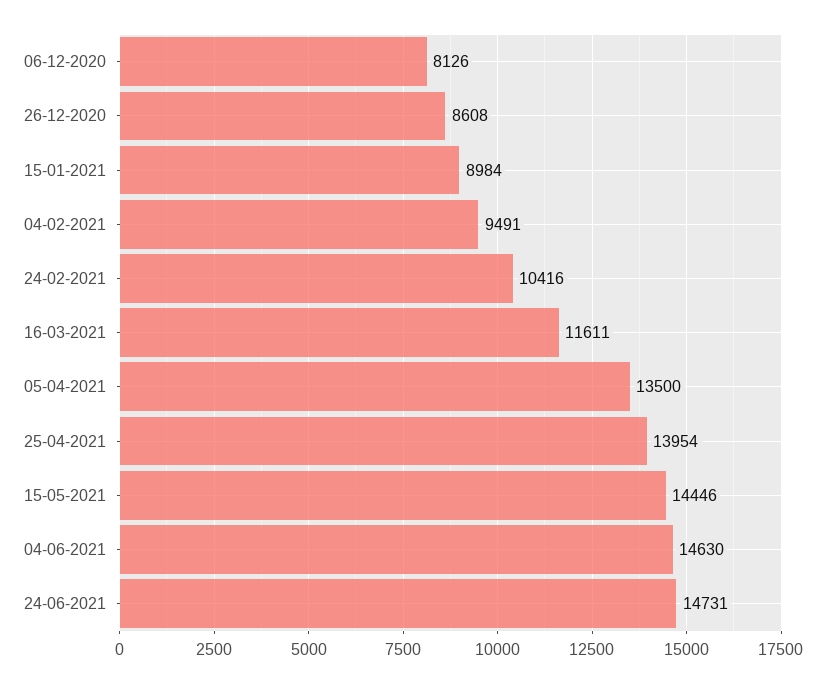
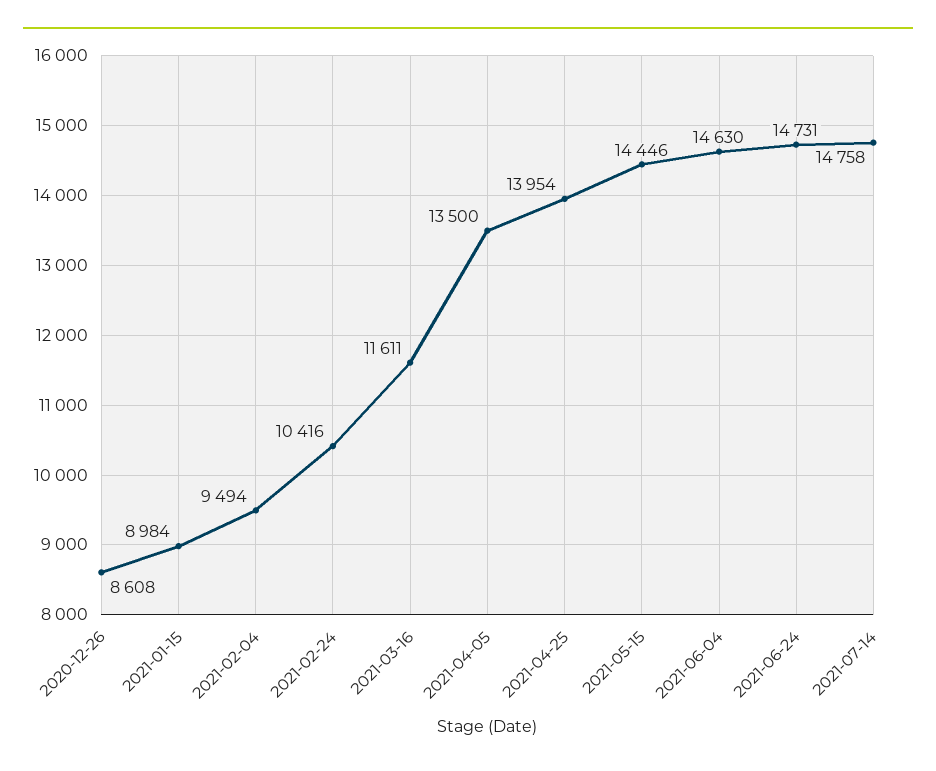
06-12-2020: 8126 -> none
04-02-2021: 9491 -> 9494
2021-07-14: none -> 14758

